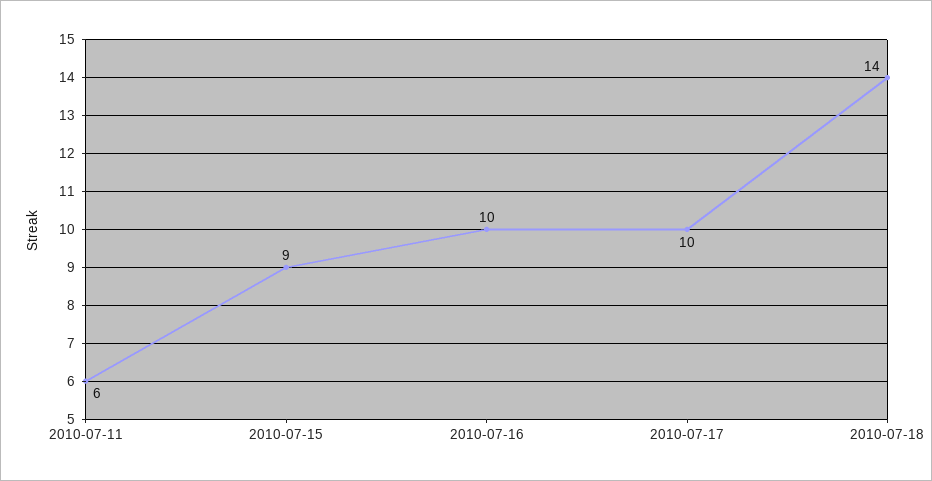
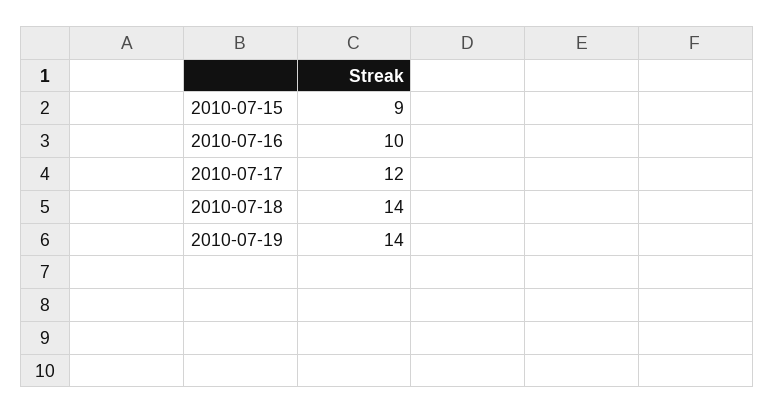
2010-07-11: 6 -> none
2010-07-17: 10 -> 12
2010-07-19: none -> 14

